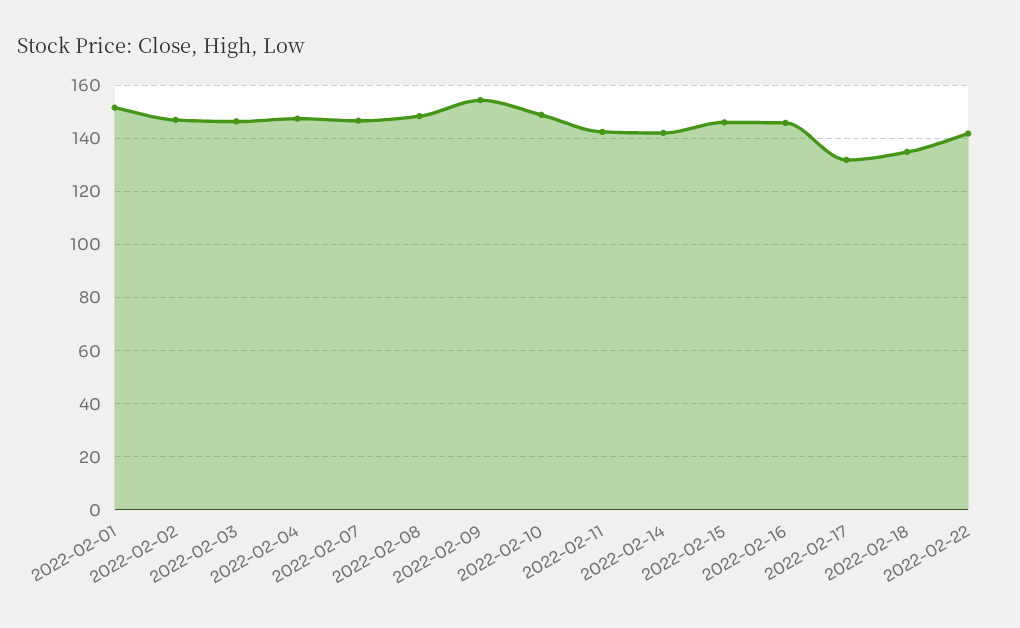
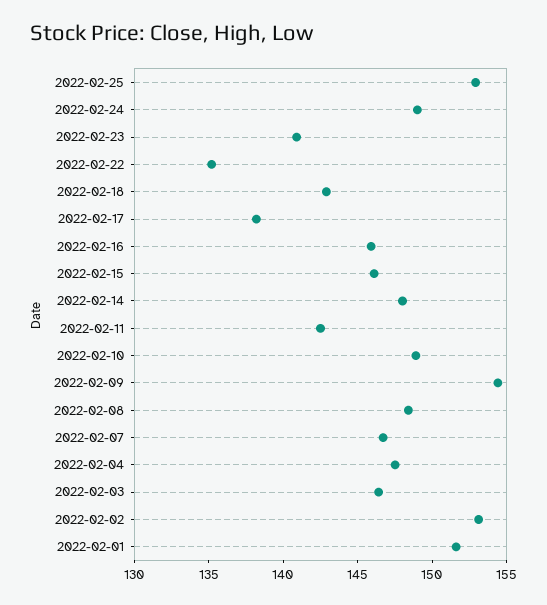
2022-02-02: 147.5 -> 153
2022-02-14: 142.5 -> 148
2022-02-17: 132.5 -> 138
2022-02-18: 135 -> 143
2022-02-22: 142.5 -> 135
2022-02-25: none -> 153
2022-02-24: none -> 149
2022-02-23: none -> 141

